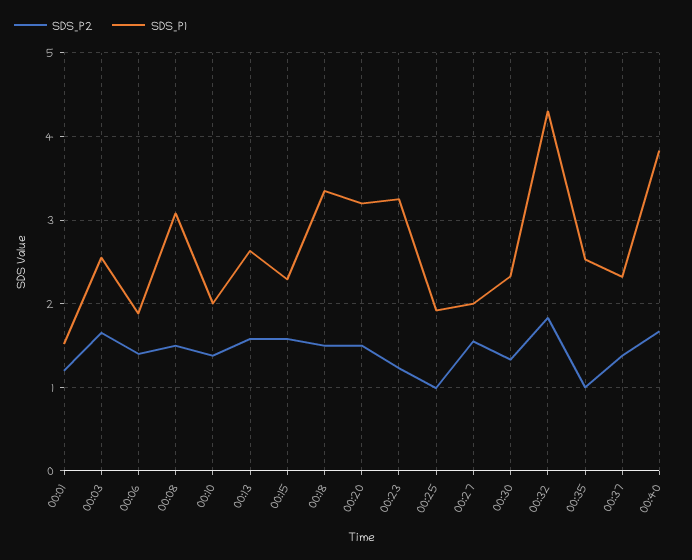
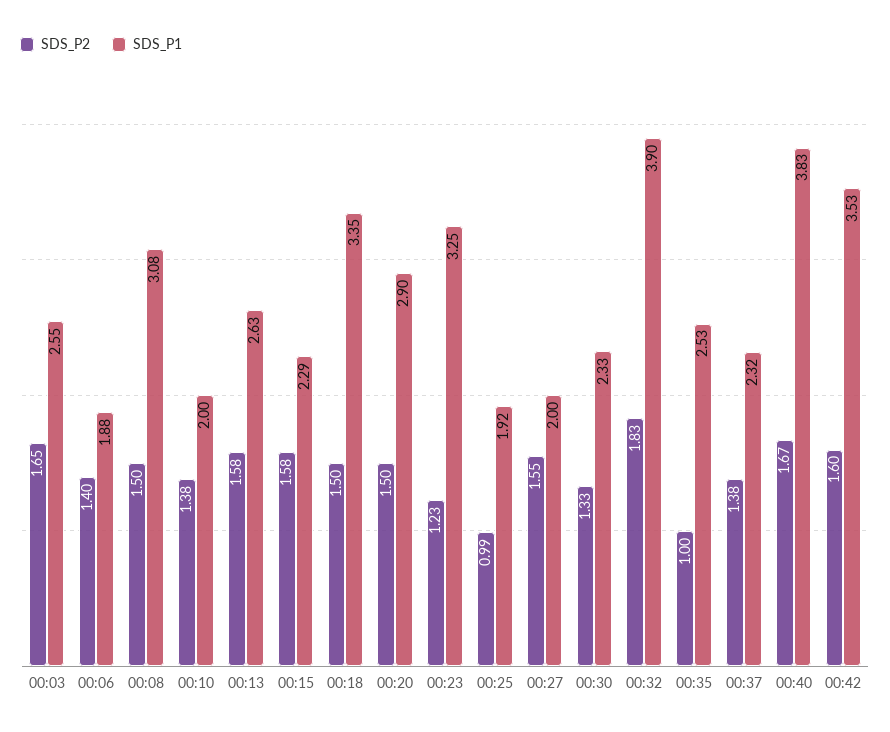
SDS_P2, 00:01: 1.2 -> none
SDS_P1, 00:01: 1.5 -> none
SDS_P1, 00:20: 3.2 -> 2.9
SDS_P1, 00:32: 4.3 -> 3.9
SDS_P2, 00:42: none -> 1.6
SDS_P1, 00:42: none -> 3.53

